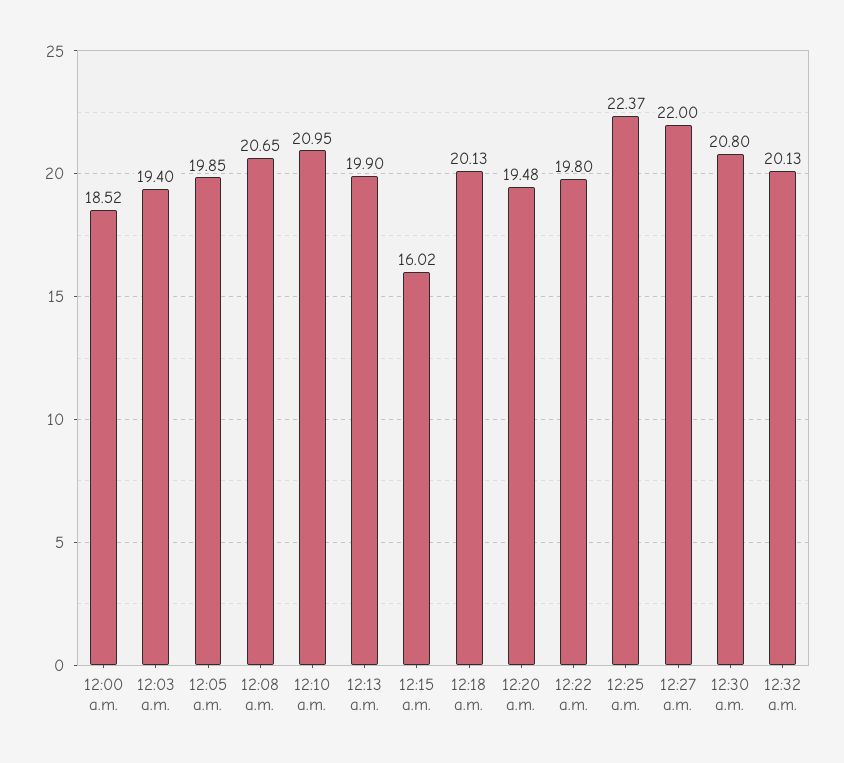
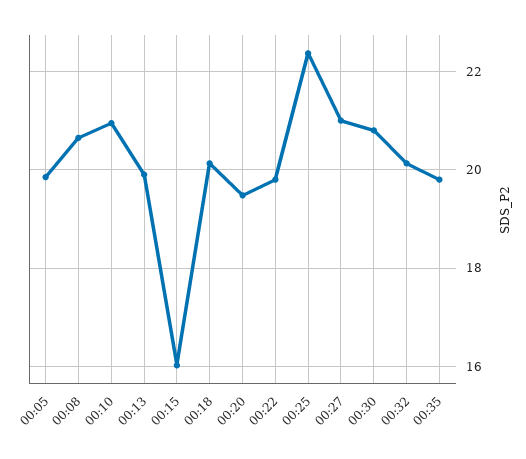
12:00 a.m.: 18.52 -> none
12:03 a.m.: 19.4 -> none
12:27 a.m.: 22 -> 21
00:35: none -> 19.8

